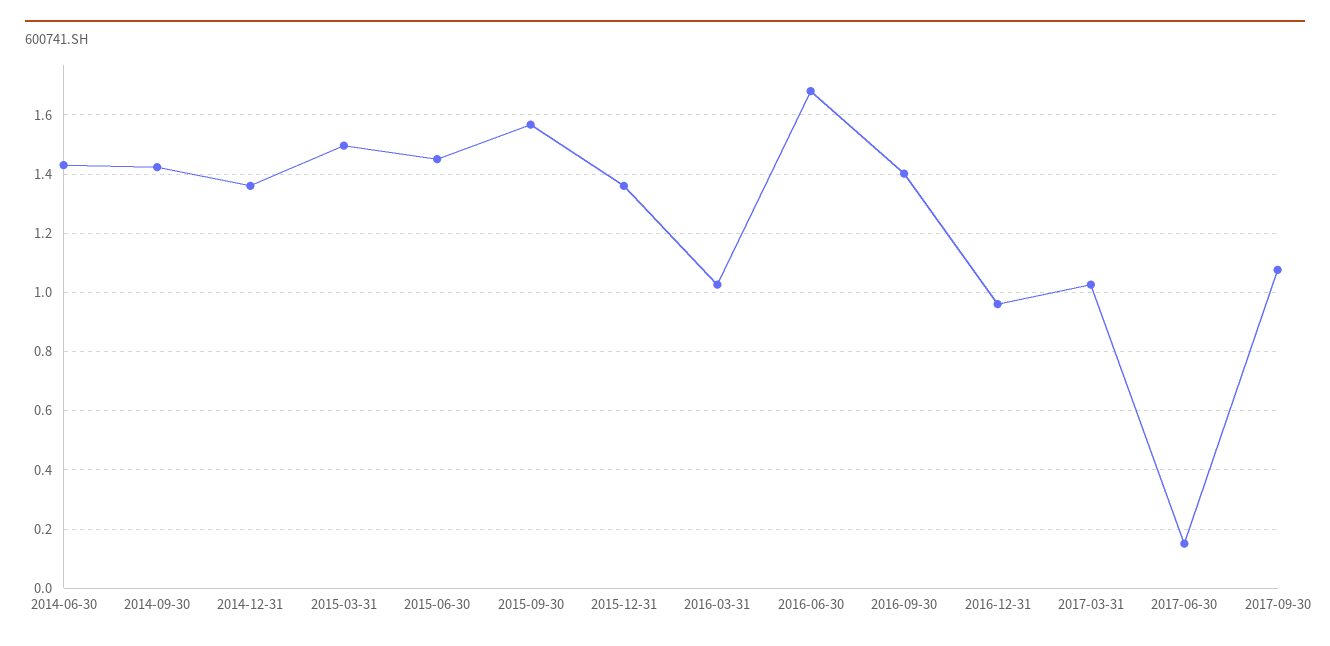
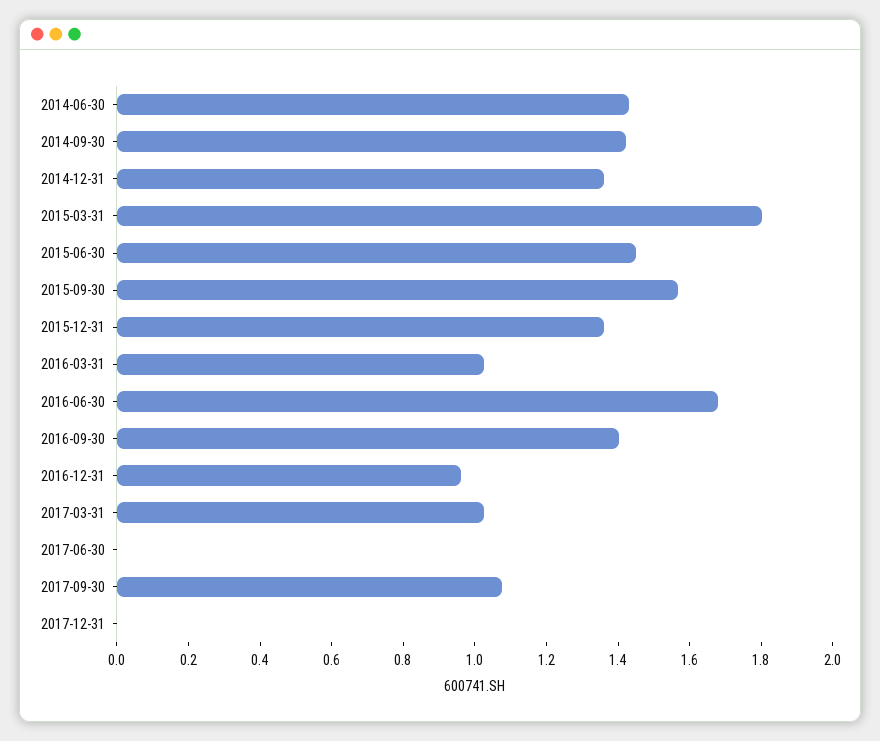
2015-03-31: 1.5 -> 1.8
2017-06-30: 0.15 -> 0
2017-12-31: none -> 0

